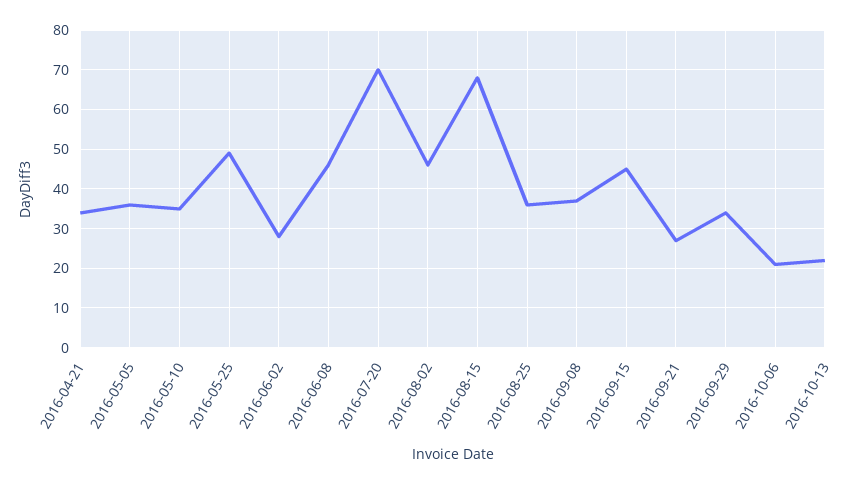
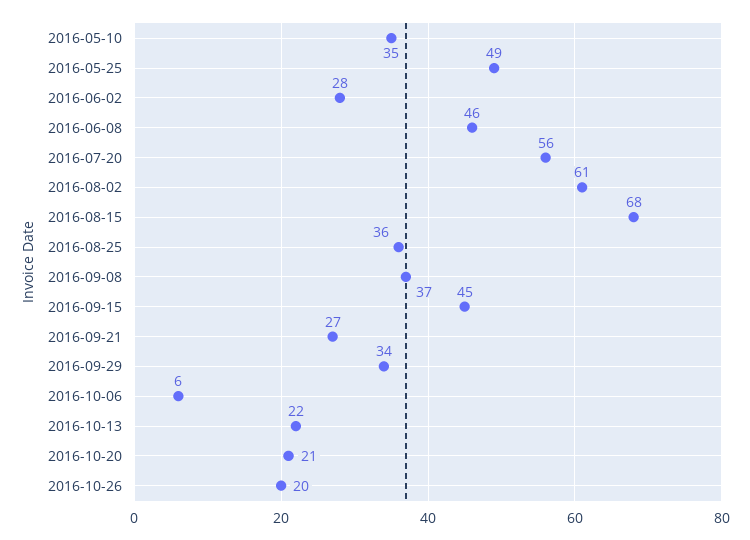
2016-04-21: 35 -> none
2016-05-05: 35 -> none
2016-07-20: 70 -> 56
2016-08-02: 45 -> 61
2016-10-06: 20 -> 6
2016-10-20: none -> 21
2016-10-26: none -> 20

